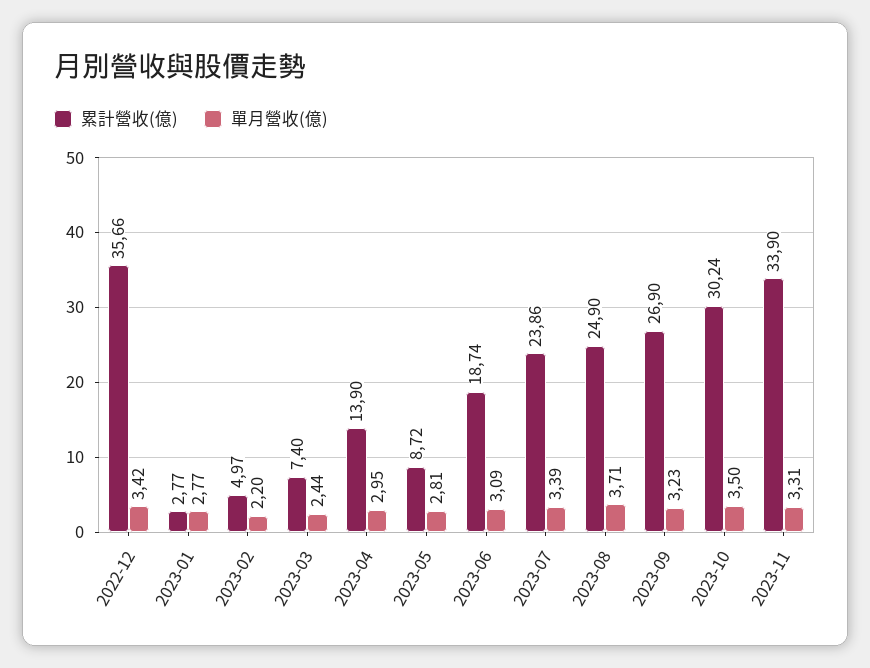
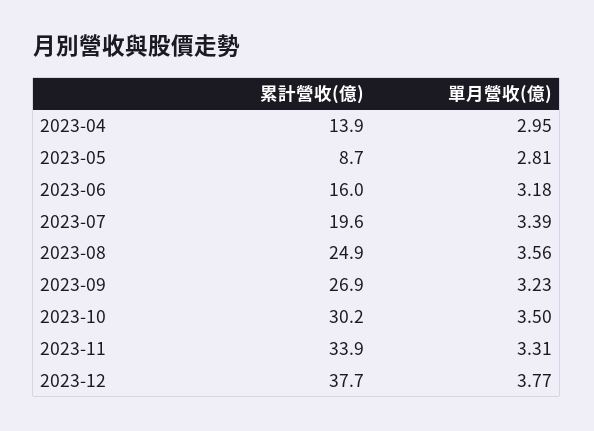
累計營收(億), 2022-12: 35.66 -> none
單月營收(億), 2022-12: 3.42 -> none
累計營收(億), 2023-01: 2.77 -> none
單月營收(億), 2023-01: 2.77 -> none
累計營收(億), 2023-02: 4.97 -> none
單月營收(億), 2023-02: 2.2 -> none
累計營收(億), 2023-03: 7.4 -> none
單月營收(億), 2023-03: 2.44 -> none
累計營收(億), 2023-06: 18.74 -> 16
單月營收(億), 2023-06: 3.09 -> 3.18
累計營收(億), 2023-07: 23.86 -> 19.6
單月營收(億), 2023-08: 3.71 -> 3.56
累計營收(億), 2023-12: none -> 37.7
單月營收(億), 2023-12: none -> 3.77

